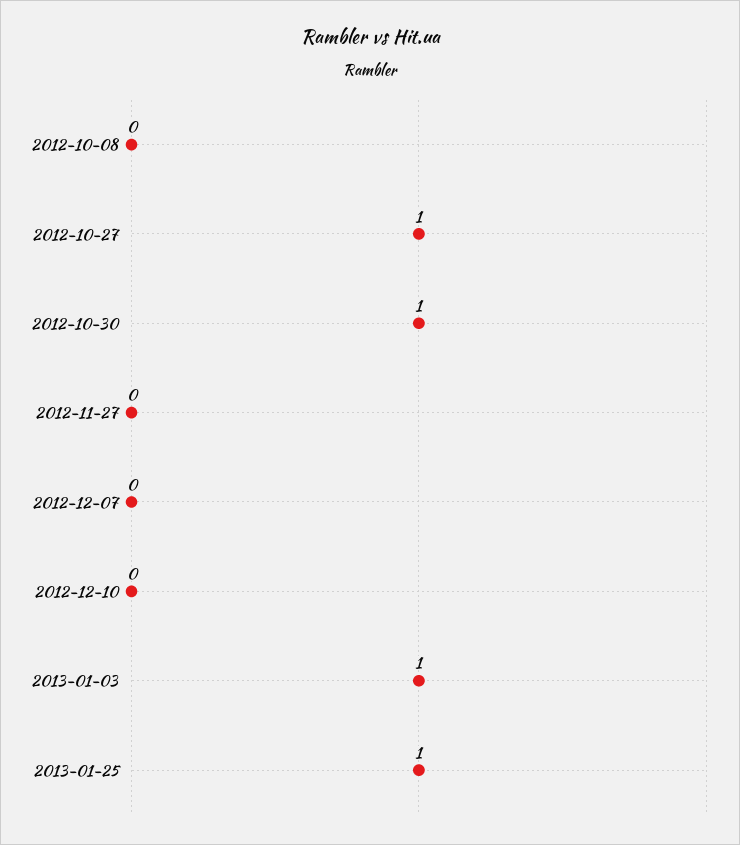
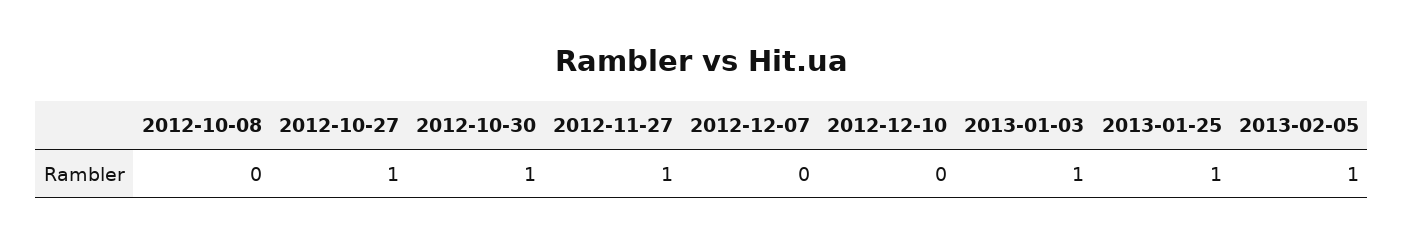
2012-11-27: 0 -> 1
2013-02-05: none -> 1

